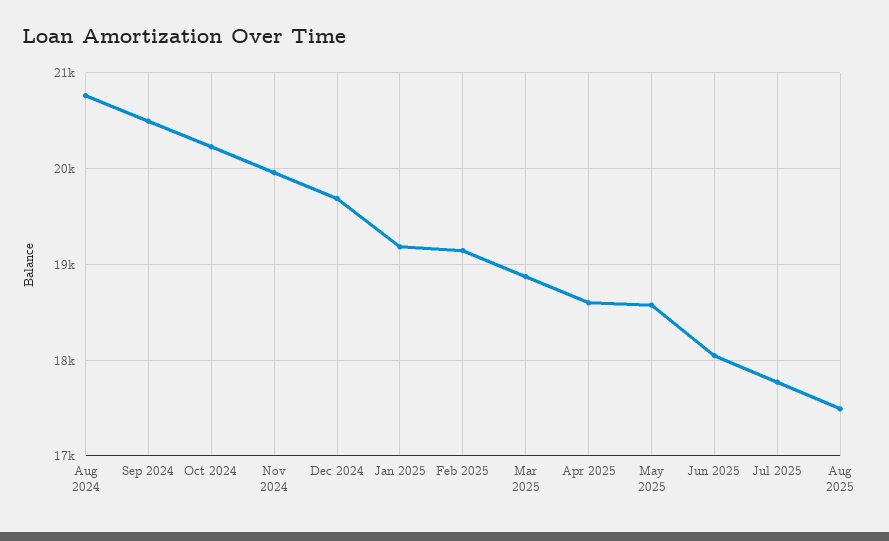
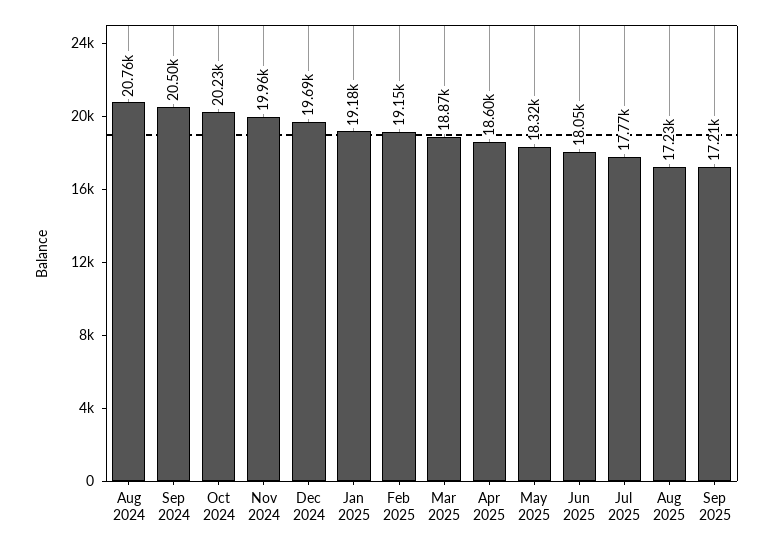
May 2025: 18600 -> 18320
Aug 2025: 17500 -> 17230
Sep 2025: none -> 17210

